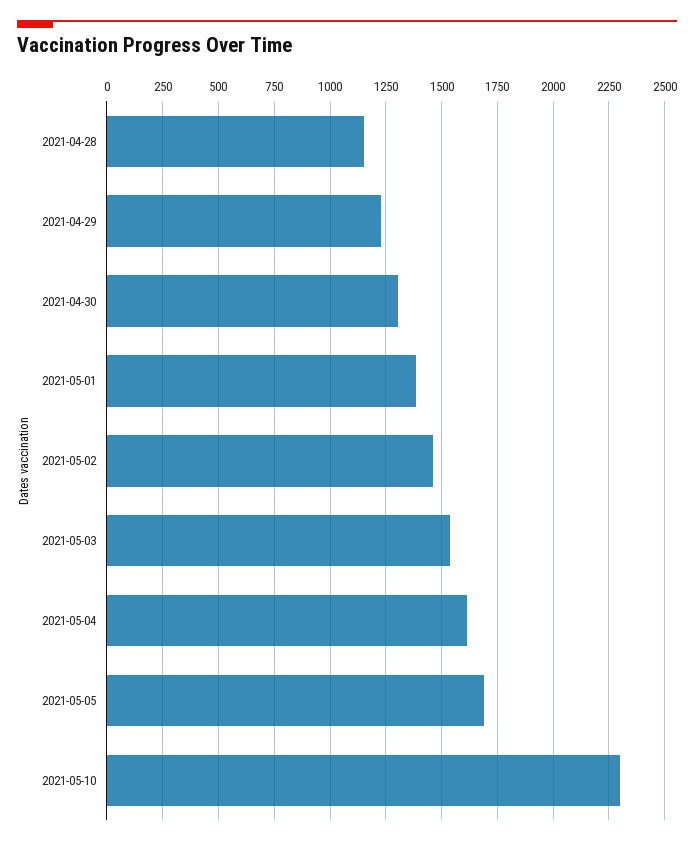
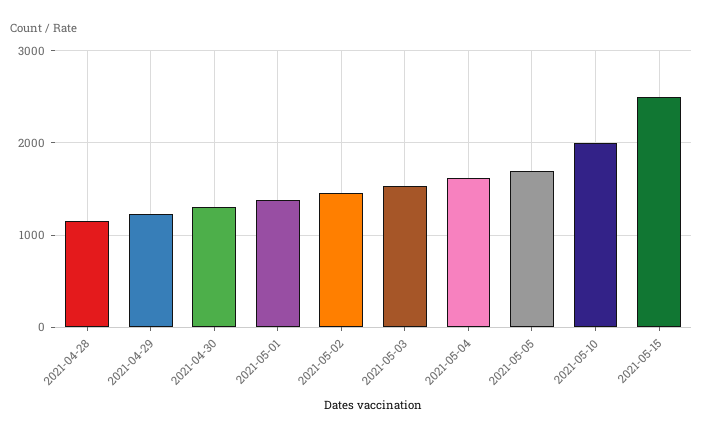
2021-05-10: 2300 -> 2000
2021-05-15: none -> 2500

